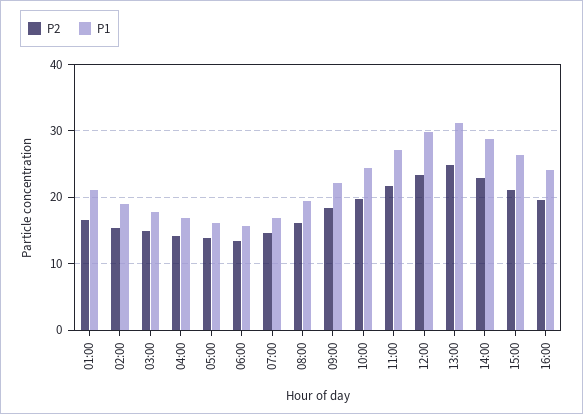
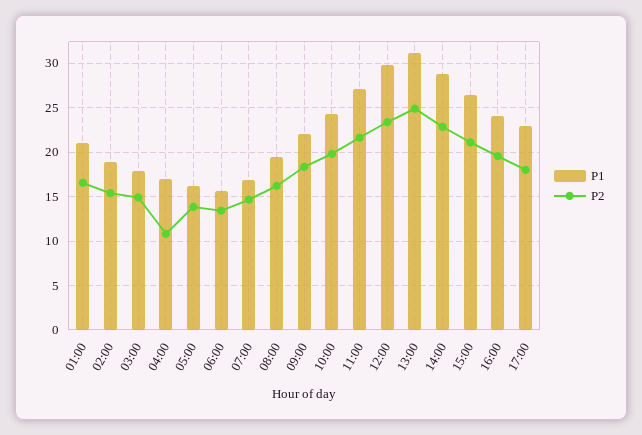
P2, 04:00: 14 -> 11
P1, 17:00: none -> 23
P2, 17:00: none -> 18

